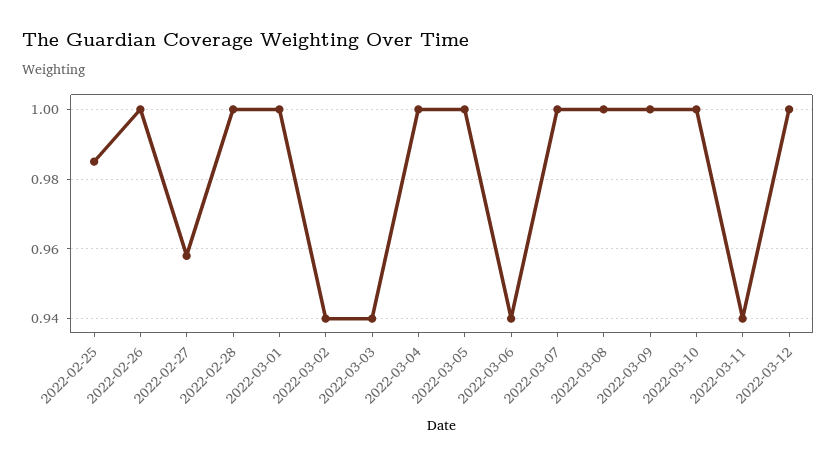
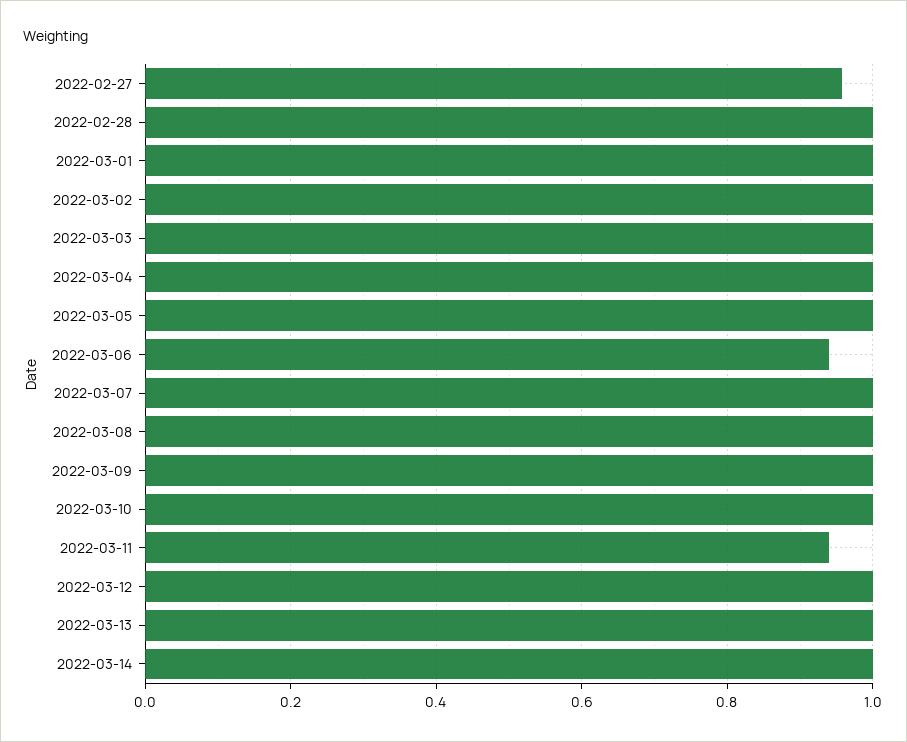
2022-02-25: 0.985 -> none
2022-02-26: 1 -> none
2022-03-02: 0.94 -> 1
2022-03-03: 0.94 -> 1
2022-03-13: none -> 1
2022-03-14: none -> 1

